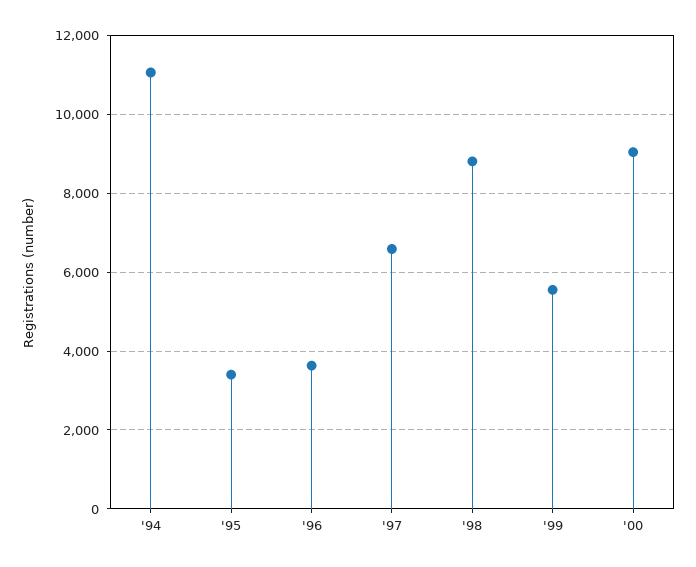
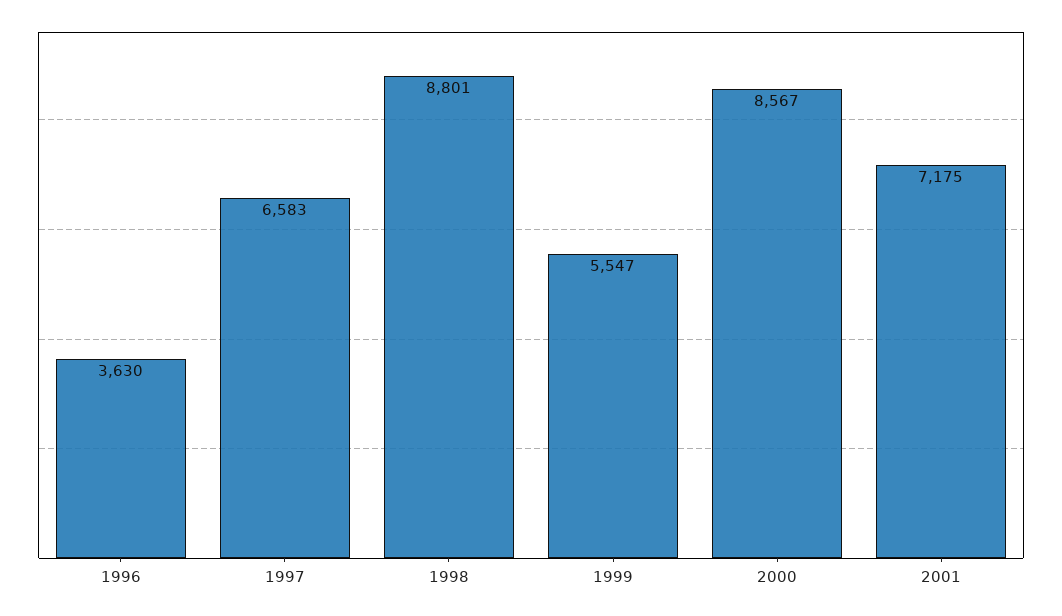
'94: 11000 -> none
'95: 3400 -> none
'00: 9000 -> 8567
2001: none -> 7175

